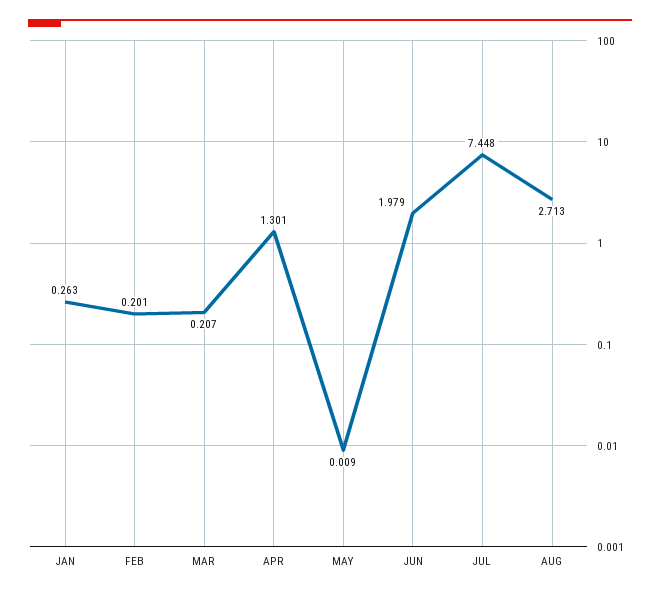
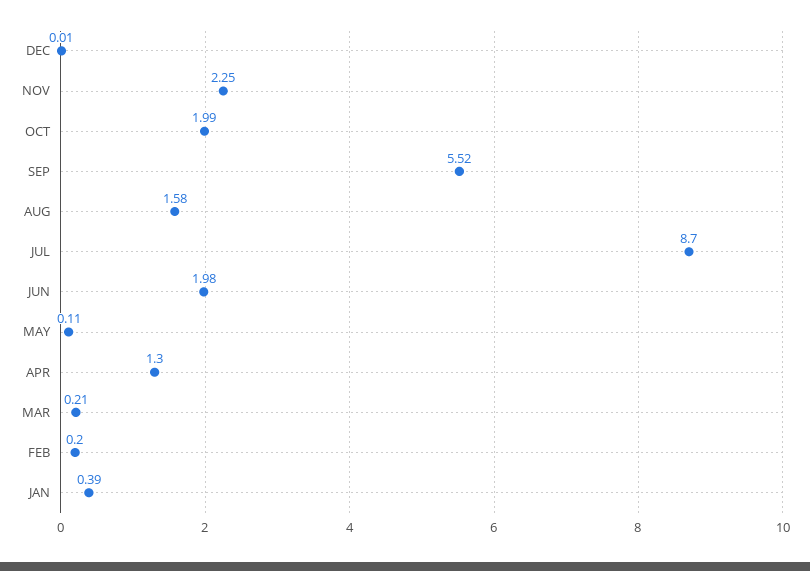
JAN: 0.263 -> 0.39
MAY: 0.009 -> 0.11
JUL: 7.448 -> 8.7
AUG: 2.713 -> 1.58
DEC: none -> 0.01
NOV: none -> 2.25
OCT: none -> 1.99
SEP: none -> 5.52

